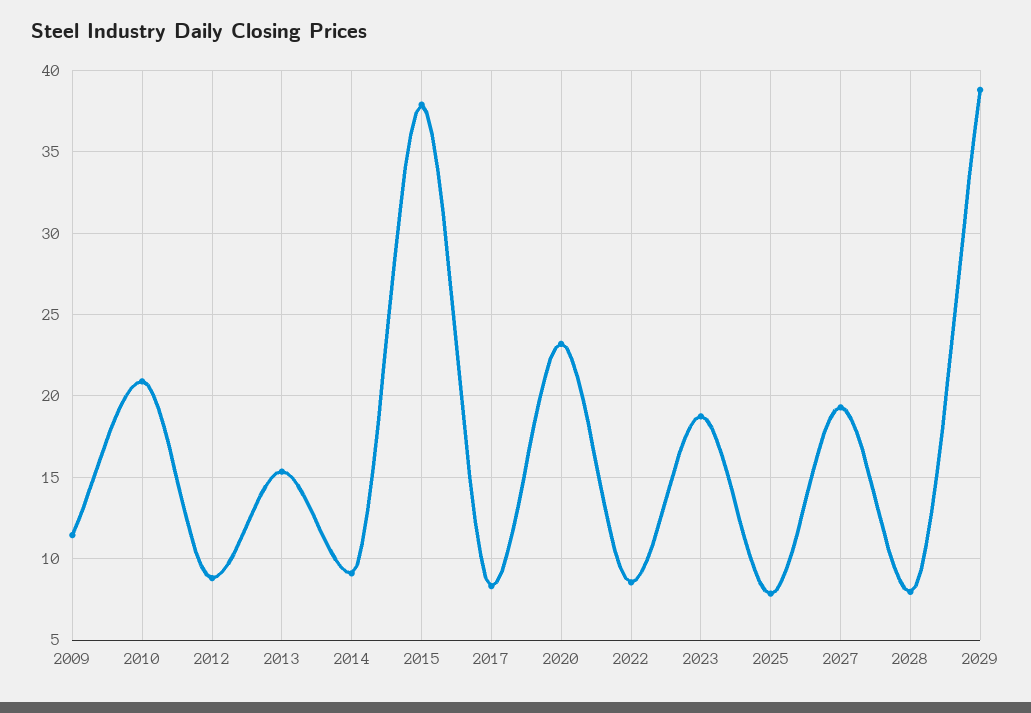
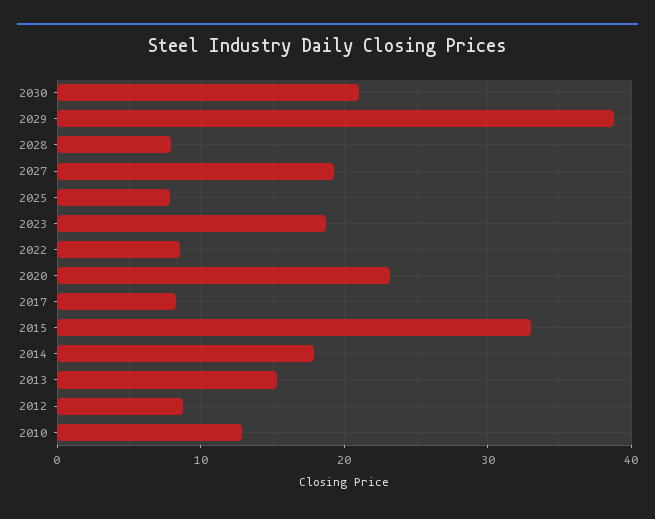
2009: 11.5 -> none
2010: 21 -> 13
2014: 9 -> 18
2015: 38 -> 33
2030: none -> 21

